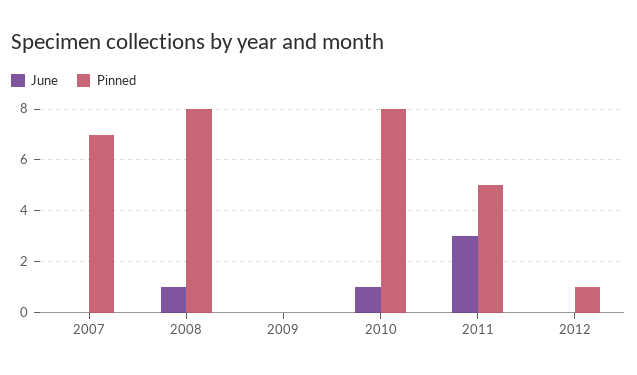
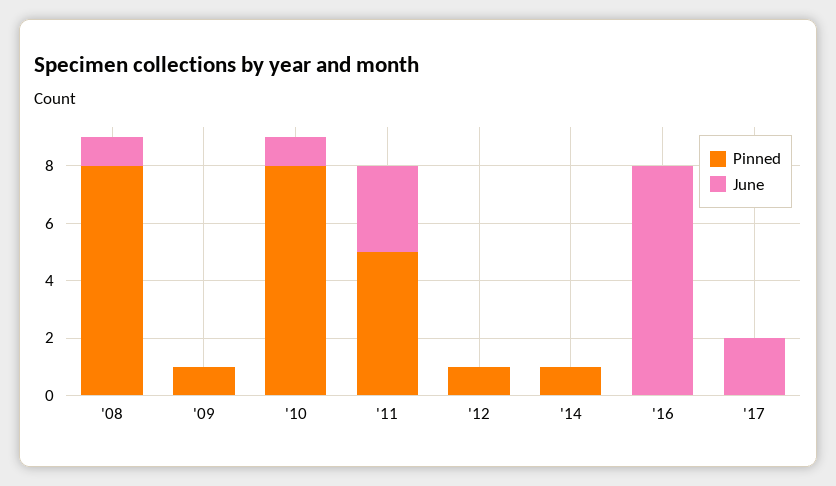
June, 2007: 0 -> none
Pinned, 2007: 7 -> none
Pinned, 2009: 0 -> 1
Pinned, '14: none -> 1
June, '14: none -> 0
Pinned, '16: none -> 0
June, '16: none -> 8
Pinned, '17: none -> 0
June, '17: none -> 2

